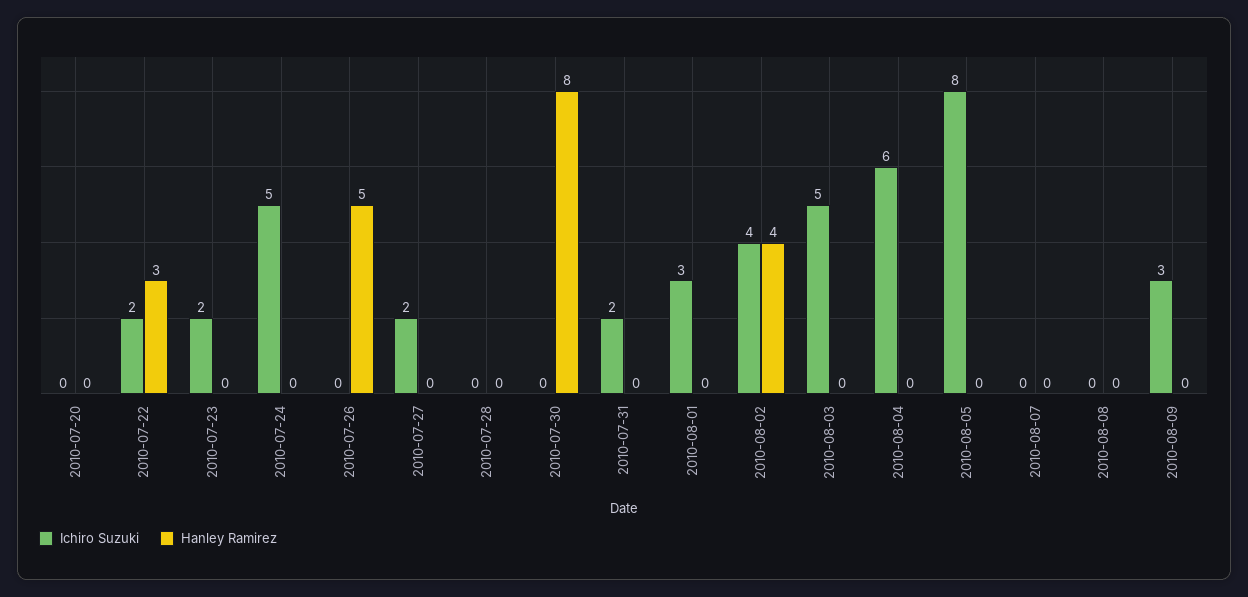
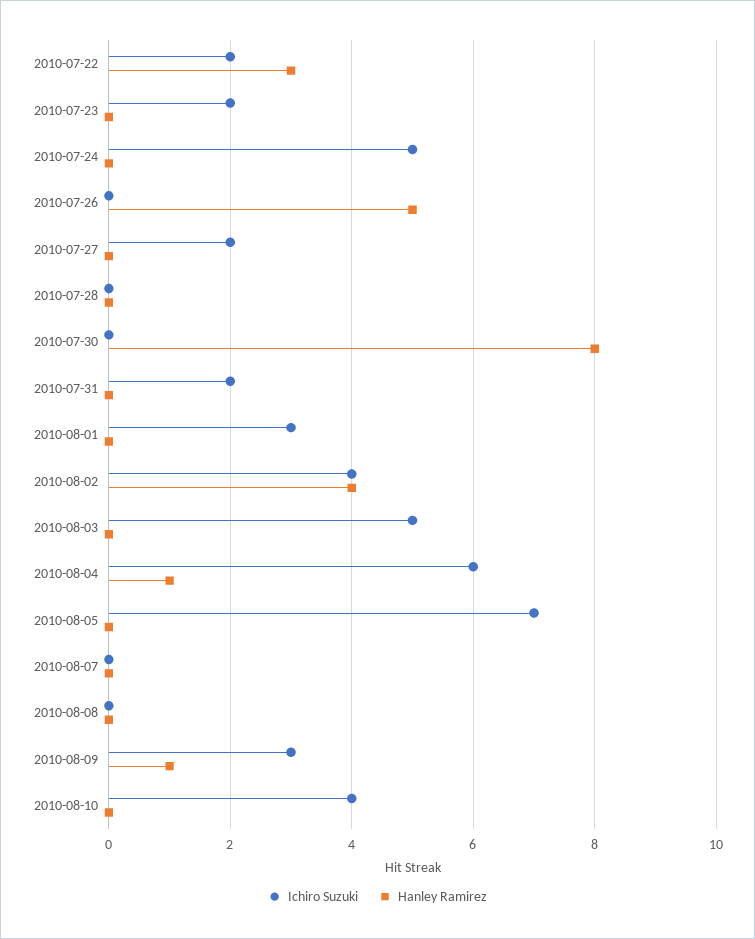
Ichiro Suzuki, 2010-07-20: 0 -> none
Hanley Ramirez, 2010-07-20: 0 -> none
Hanley Ramirez, 2010-08-04: 0 -> 1
Ichiro Suzuki, 2010-08-05: 8 -> 7
Hanley Ramirez, 2010-08-09: 0 -> 1
Ichiro Suzuki, 2010-08-10: none -> 4
Hanley Ramirez, 2010-08-10: none -> 0

